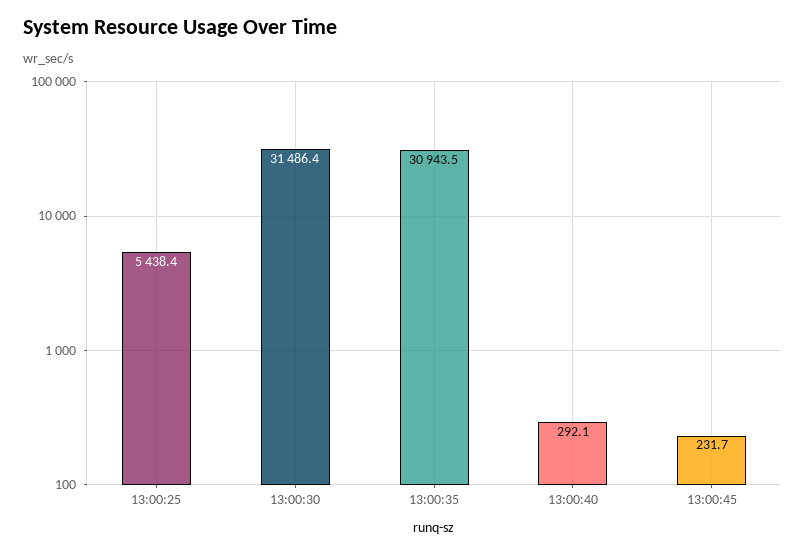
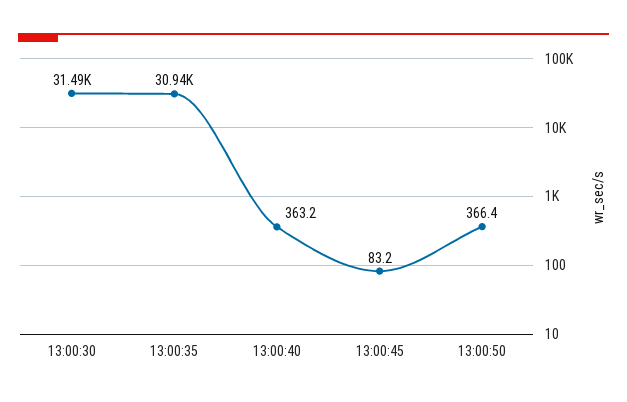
13:00:25: 5438.4 -> none
13:00:40: 292.1 -> 363.2
13:00:45: 231.7 -> 83.2
13:00:50: none -> 366.4

